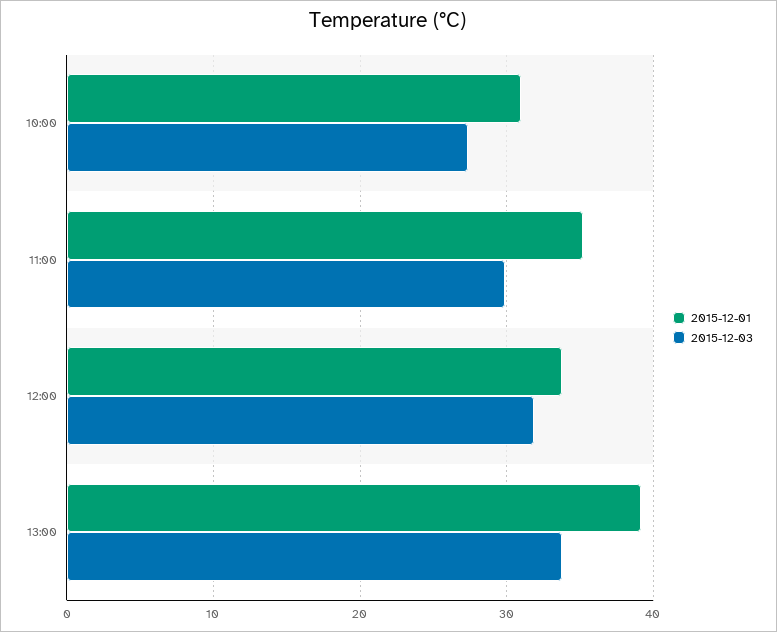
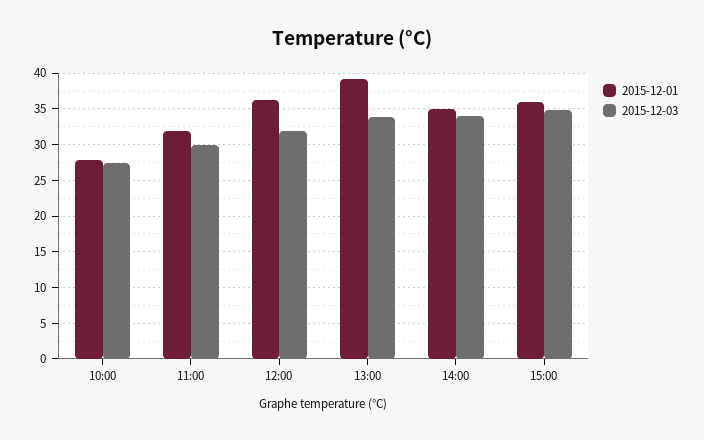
2015-12-01, 10:00: 31 -> 28
2015-12-01, 11:00: 35 -> 32
2015-12-01, 12:00: 34 -> 36
2015-12-01, 14:00: none -> 35
2015-12-03, 14:00: none -> 34
2015-12-01, 15:00: none -> 36
2015-12-03, 15:00: none -> 35

